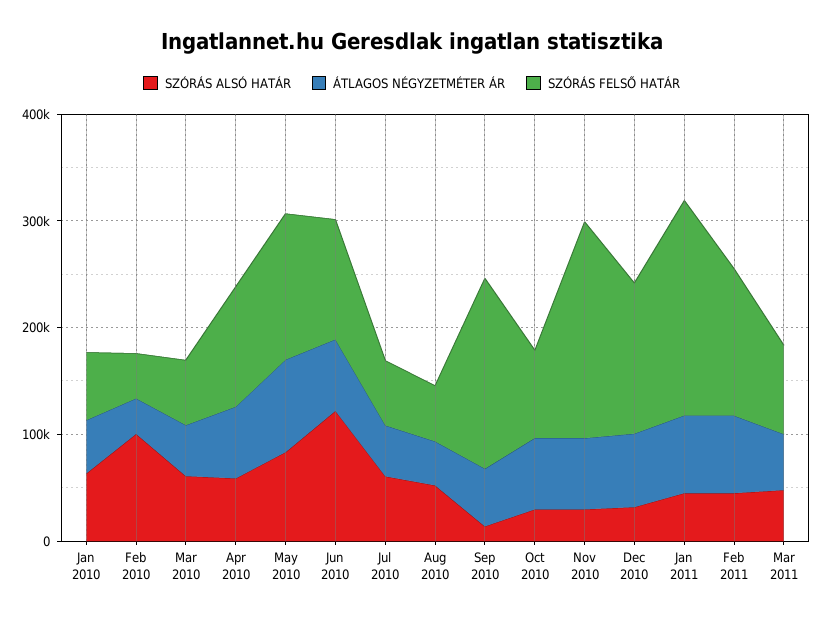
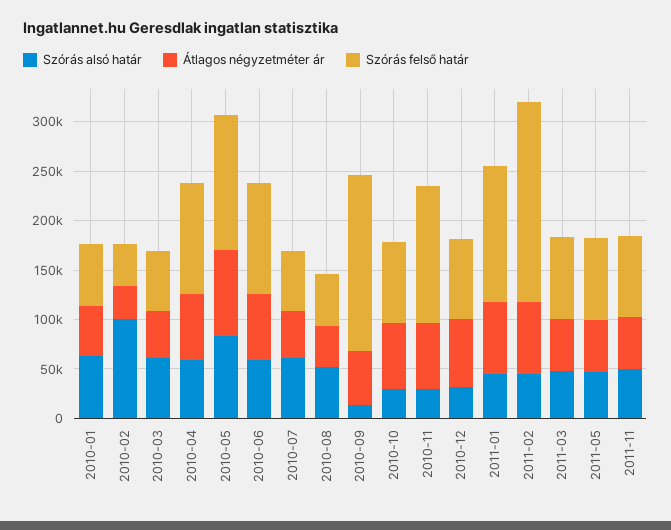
SZÓRÁS ALSÓ HATÁR, Jun 2010: 120000 -> 60000
SZÓRÁS FELSŐ HATÁR, Nov 2010: 200000 -> 140000
SZÓRÁS FELSŐ HATÁR, Dec 2010: 140000 -> 80000
SZÓRÁS FELSŐ HATÁR, Jan 2011: 200000 -> 140000
SZÓRÁS FELSŐ HATÁR, Feb 2011: 140000 -> 200000
SZÓRÁS ALSÓ HATÁR, 2011-05: none -> 50000
ÁTLAGOS NÉGYZETMÉTER ÁR, 2011-05: none -> 50000
SZÓRÁS FELSŐ HATÁR, 2011-05: none -> 80000
SZÓRÁS ALSÓ HATÁR, 2011-11: none -> 50000
ÁTLAGOS NÉGYZETMÉTER ÁR, 2011-11: none -> 50000
SZÓRÁS FELSŐ HATÁR, 2011-11: none -> 80000

